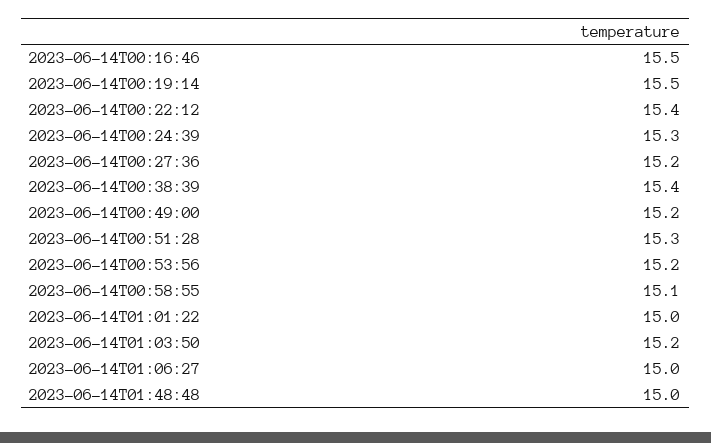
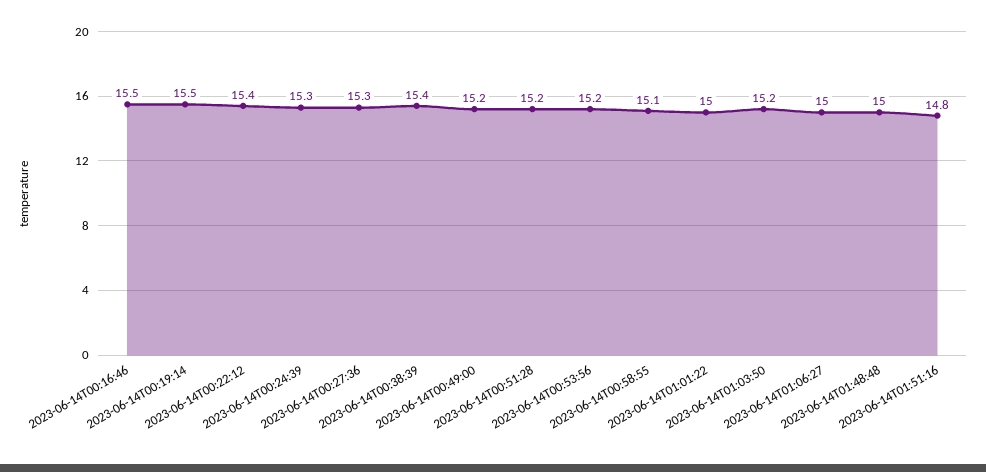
2023-06-14T00:27:36: 15.2 -> 15.3
2023-06-14T00:51:28: 15.3 -> 15.2
2023-06-14T01:51:16: none -> 14.8

